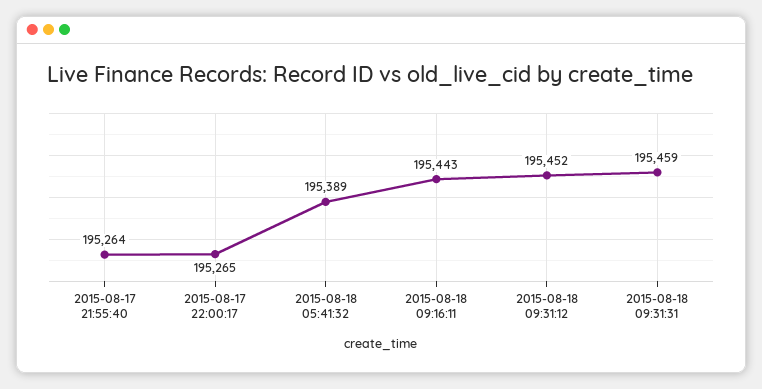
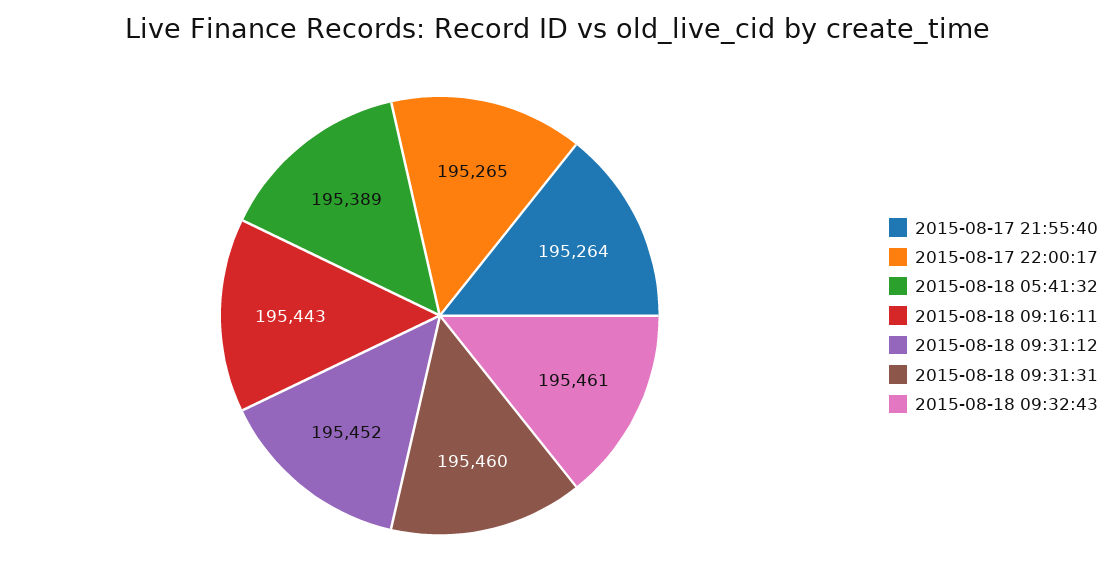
2015-08-18 09:31:31: 195459 -> 195460
2015-08-18 09:32:43: none -> 195461

